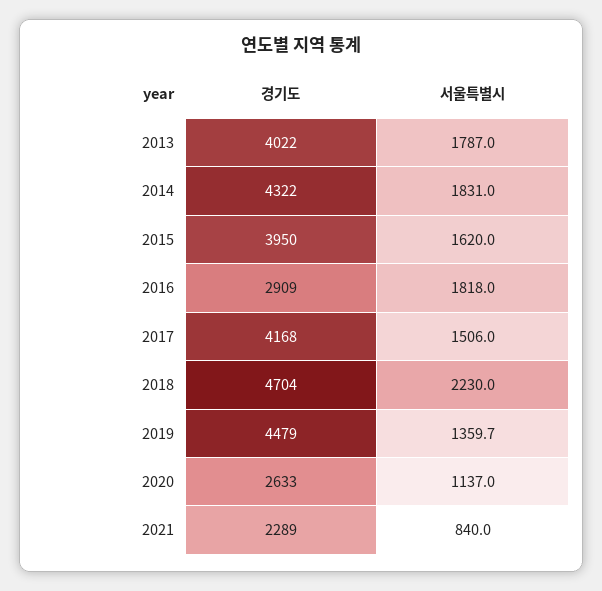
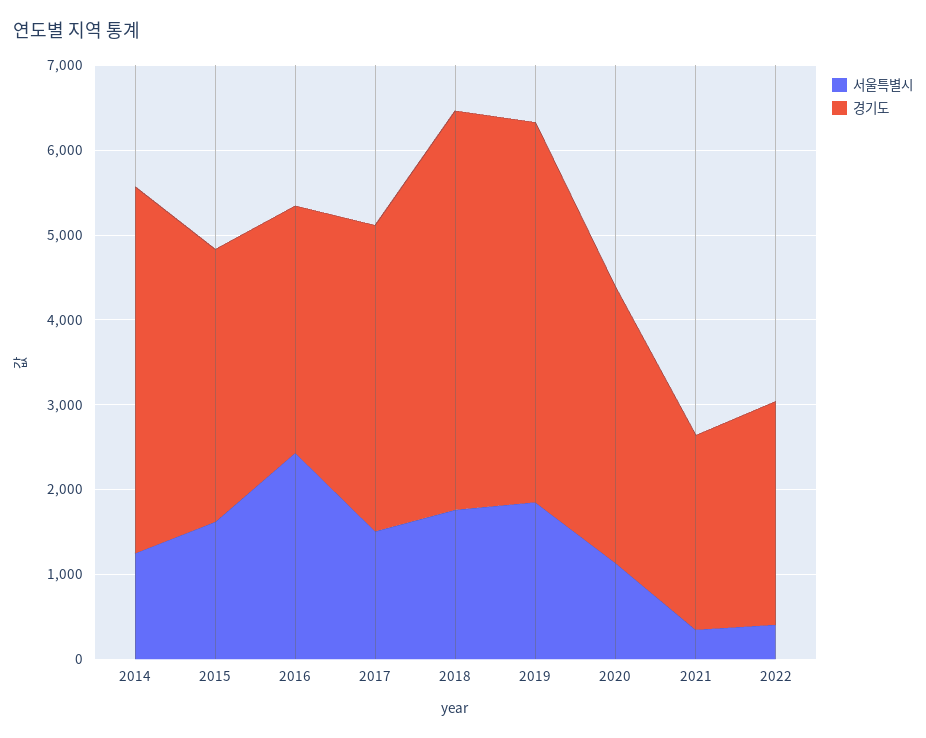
경기도, 2013: 4022 -> none
서울특별시, 2013: 1787 -> none
서울특별시, 2014: 1831 -> 1200
경기도, 2015: 3950 -> 3200
서울특별시, 2016: 1818 -> 2400
경기도, 2017: 4168 -> 3600
서울특별시, 2018: 2230 -> 1800
서울특별시, 2019: 1359.7 -> 1800
경기도, 2020: 2633 -> 3200
서울특별시, 2021: 840 -> 400
서울특별시, 2022: none -> 400
경기도, 2022: none -> 2600

